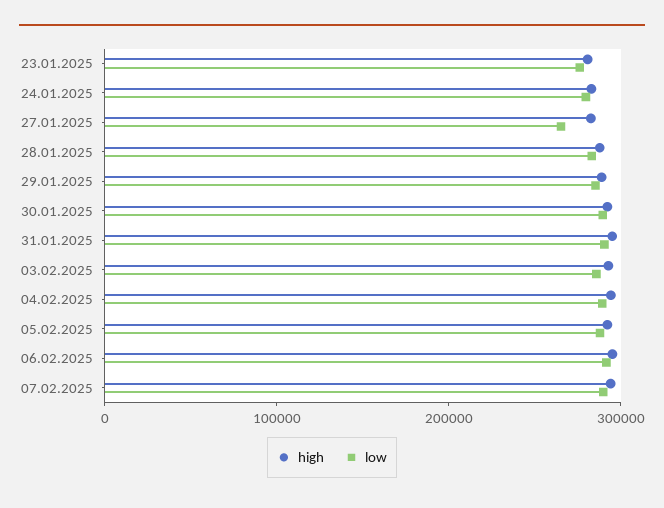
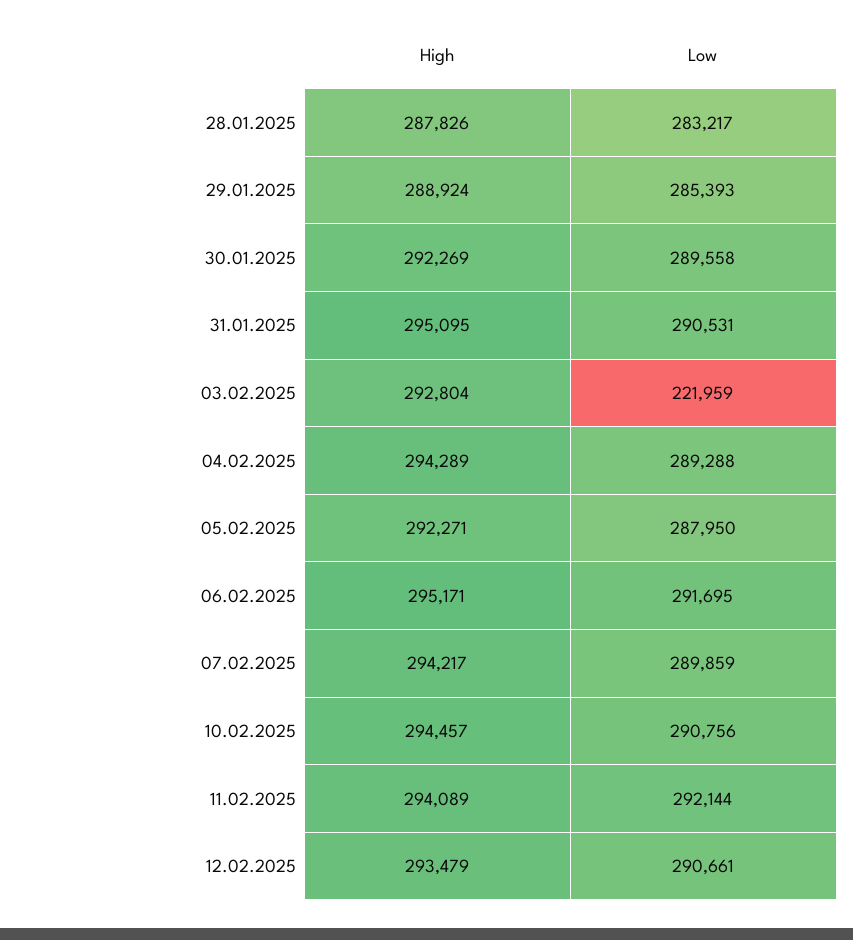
high, 23.01.2025: 280000 -> none
low, 23.01.2025: 280000 -> none
high, 24.01.2025: 280000 -> none
low, 24.01.2025: 280000 -> none
high, 27.01.2025: 280000 -> none
low, 27.01.2025: 260000 -> none
low, 03.02.2025: 280000 -> 221959
high, 10.02.2025: none -> 294457
low, 10.02.2025: none -> 290756
high, 11.02.2025: none -> 294089
low, 11.02.2025: none -> 292144
high, 12.02.2025: none -> 293479
low, 12.02.2025: none -> 290661

